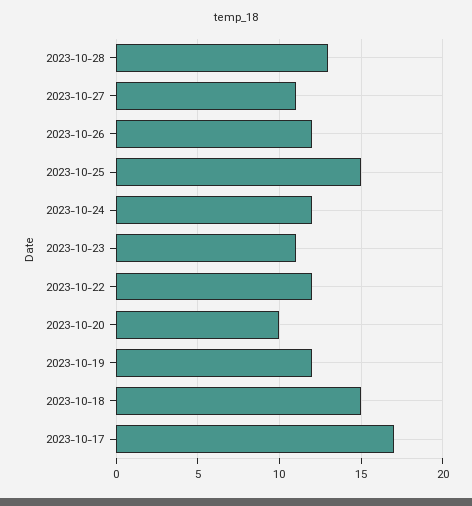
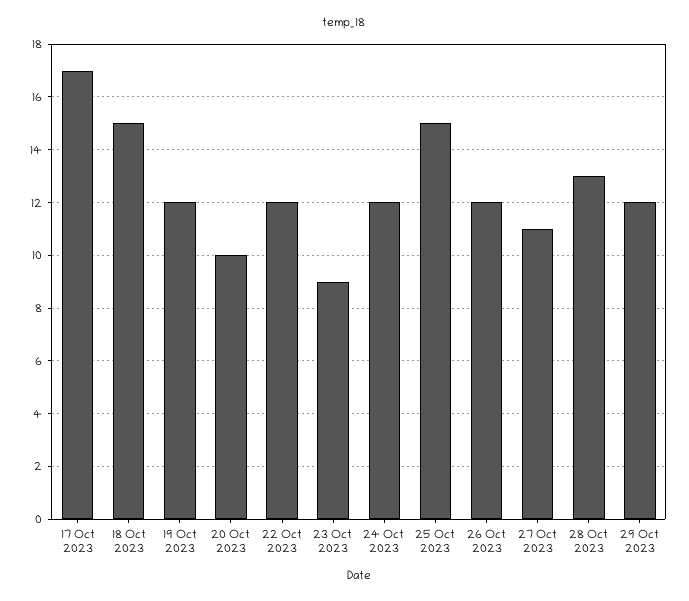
2023-10-23: 11 -> 9
29 Oct 2023: none -> 12

